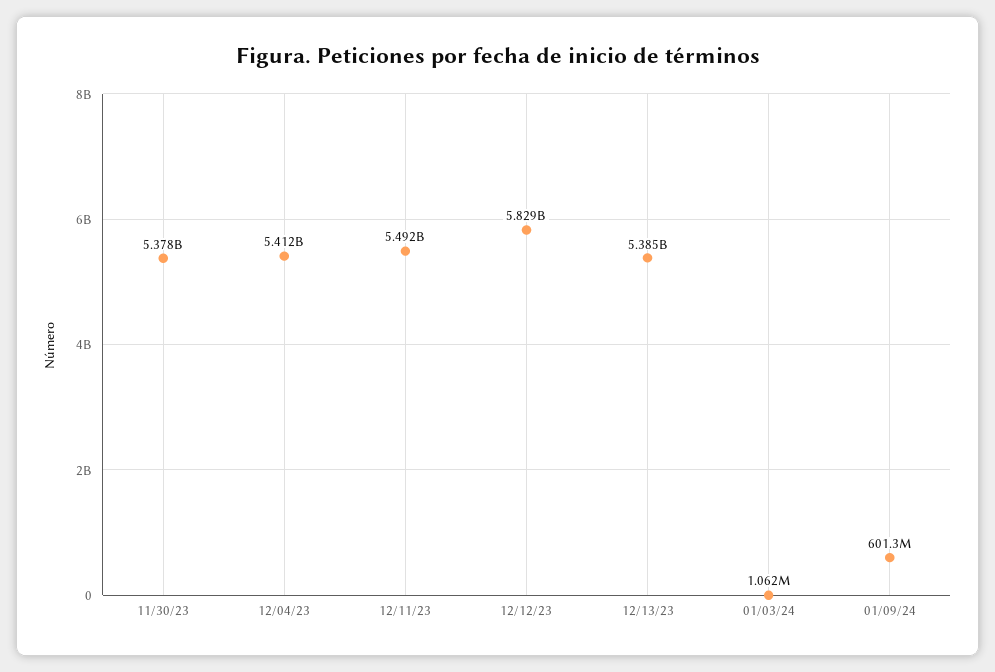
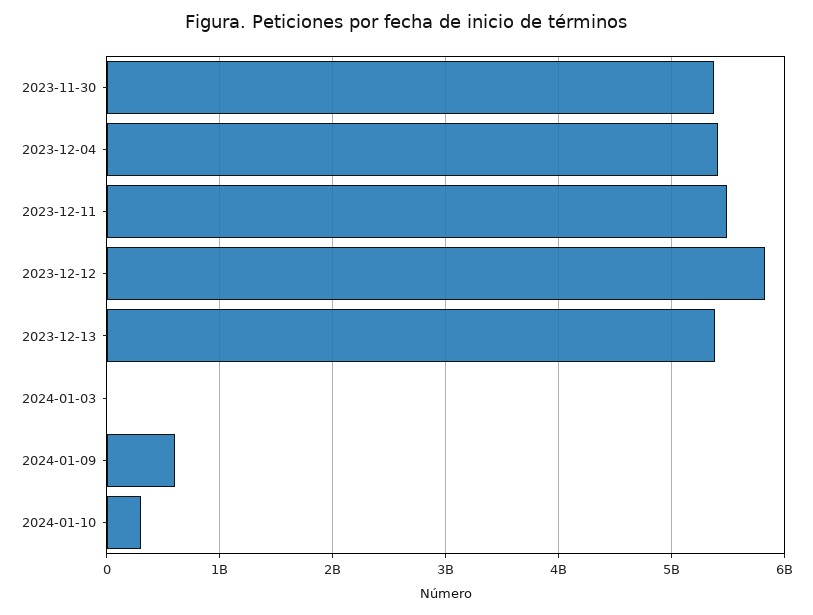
2024-01-10: none -> 300000000

